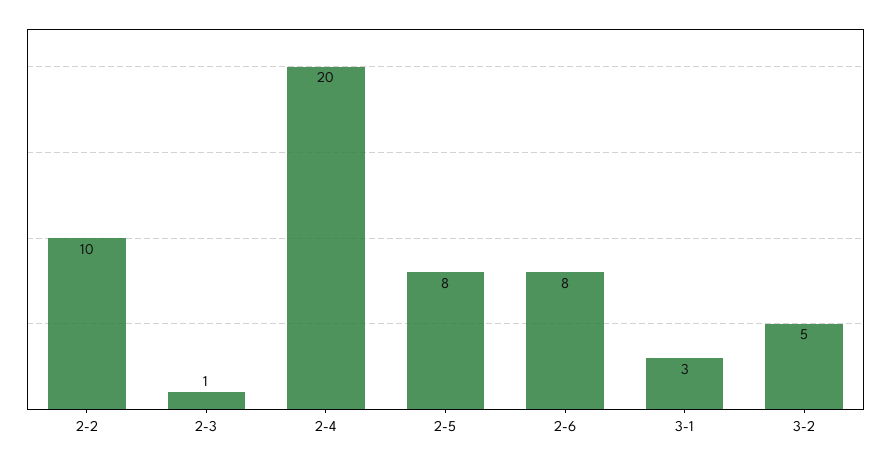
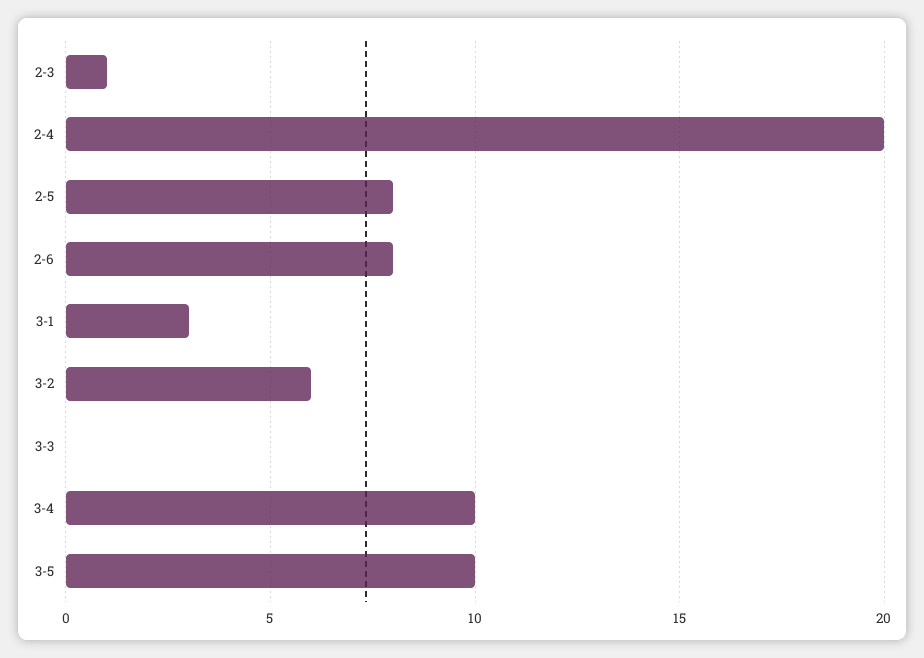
2-2: 10 -> none
3-2: 5 -> 6
3-3: none -> 0
3-4: none -> 10
3-5: none -> 10

